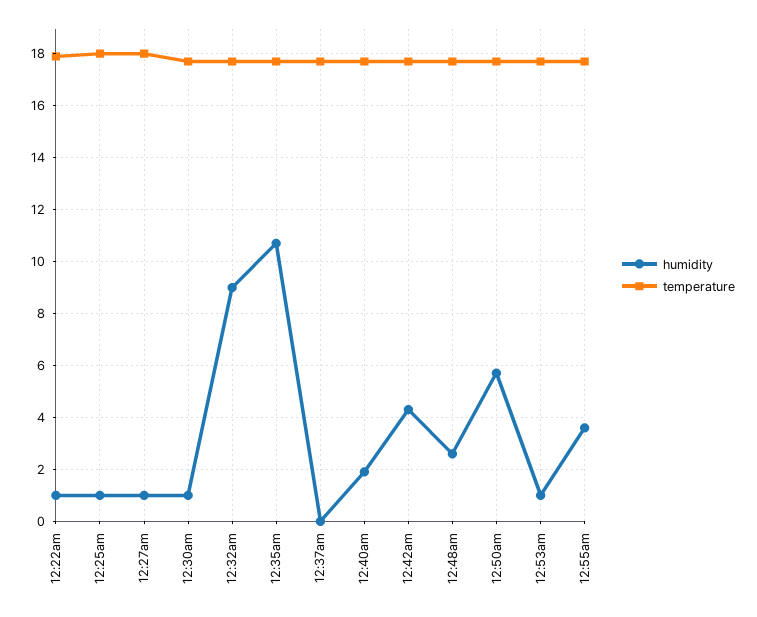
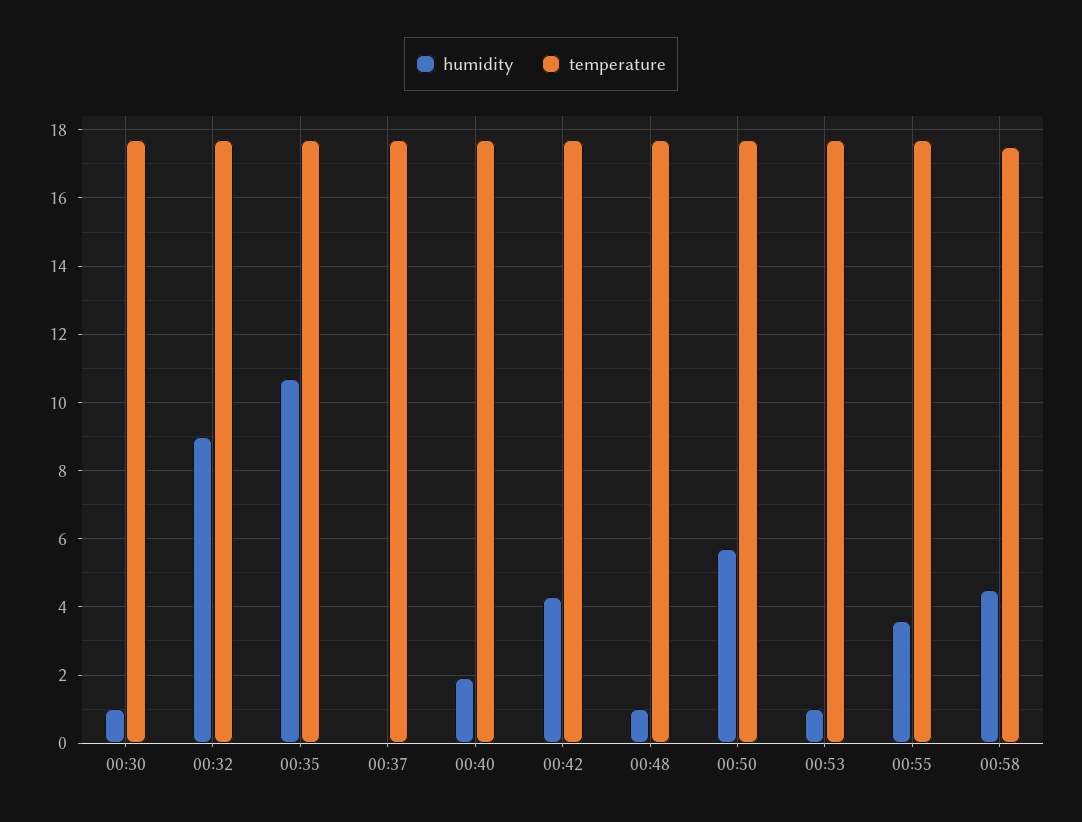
humidity, 12:22am: 1 -> none
temperature, 12:22am: 18 -> none
humidity, 12:25am: 1 -> none
temperature, 12:25am: 18 -> none
humidity, 12:27am: 1 -> none
temperature, 12:27am: 18 -> none
humidity, 12:48am: 2.5 -> 1
humidity, 00:58: none -> 4.5
temperature, 00:58: none -> 17.5

